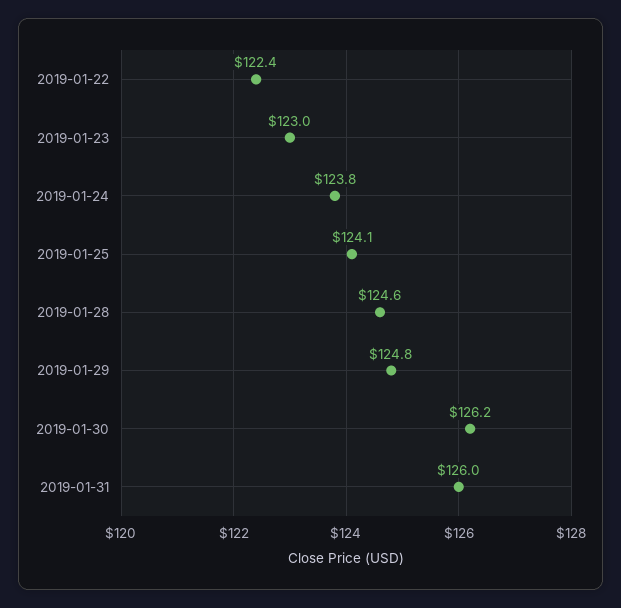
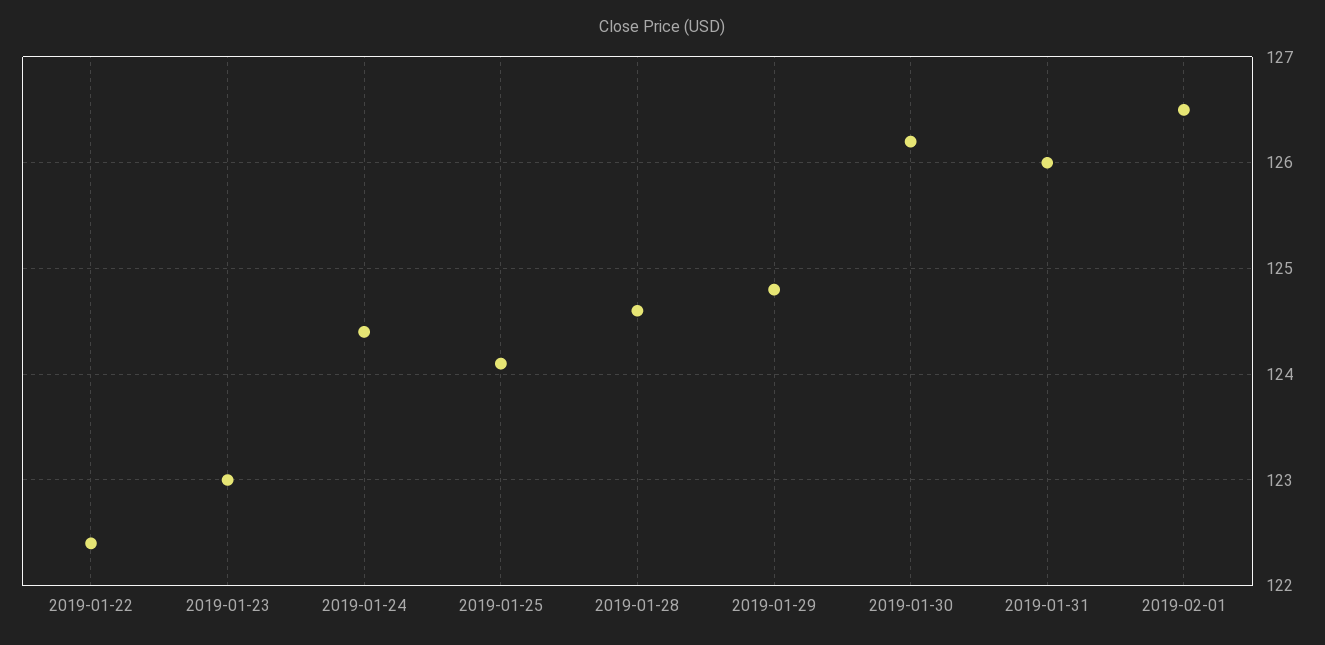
2019-01-24: 123.8 -> 124.4
2019-02-01: none -> 126.5

